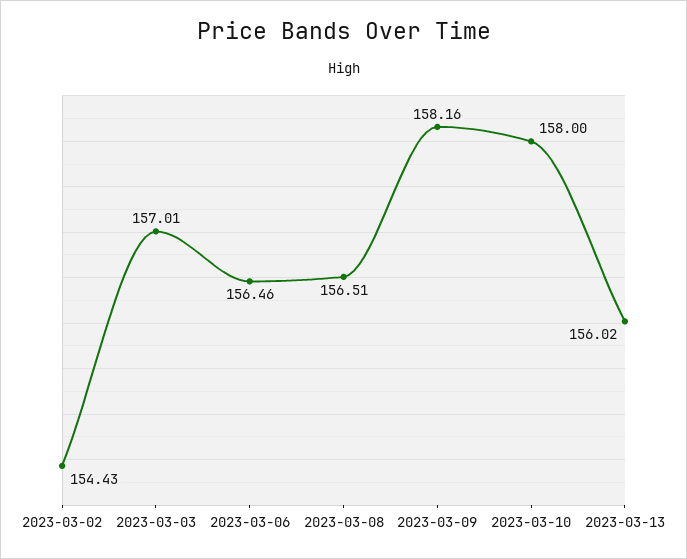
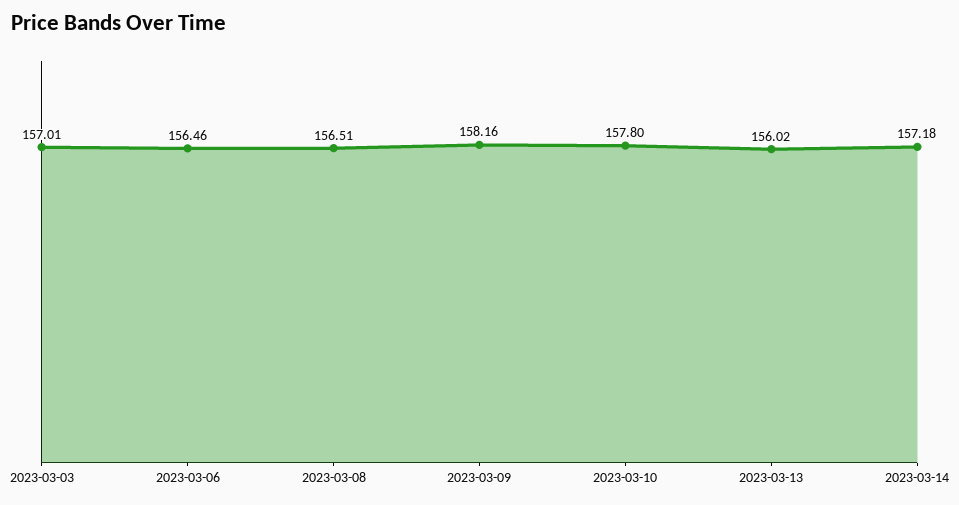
2023-03-02: 154.43 -> none
2023-03-10: 158 -> 157.8
2023-03-14: none -> 157.18

